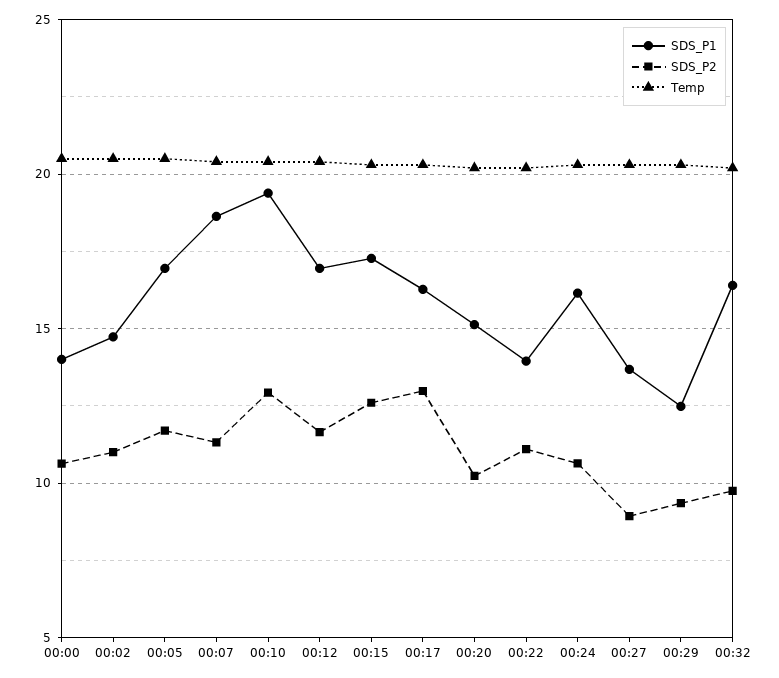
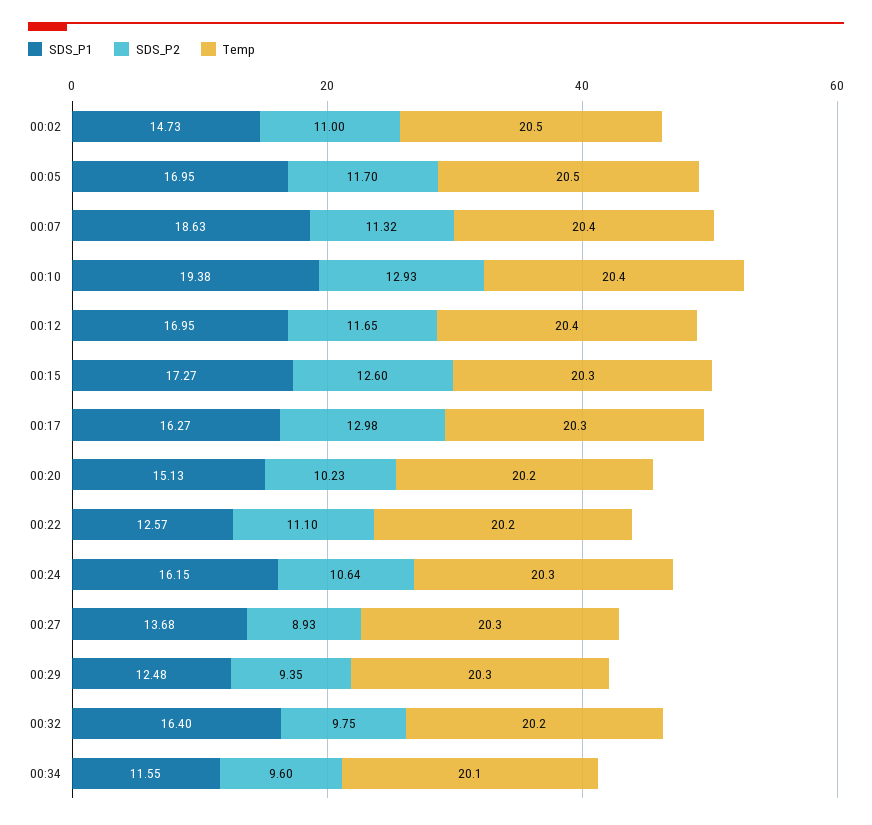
SDS_P1, 00:00: 14 -> none
SDS_P2, 00:00: 10.5 -> none
Temp, 00:00: 20.5 -> none
SDS_P1, 00:22: 14 -> 12.57
SDS_P1, 00:34: none -> 11.55
SDS_P2, 00:34: none -> 9.6
Temp, 00:34: none -> 20.1

